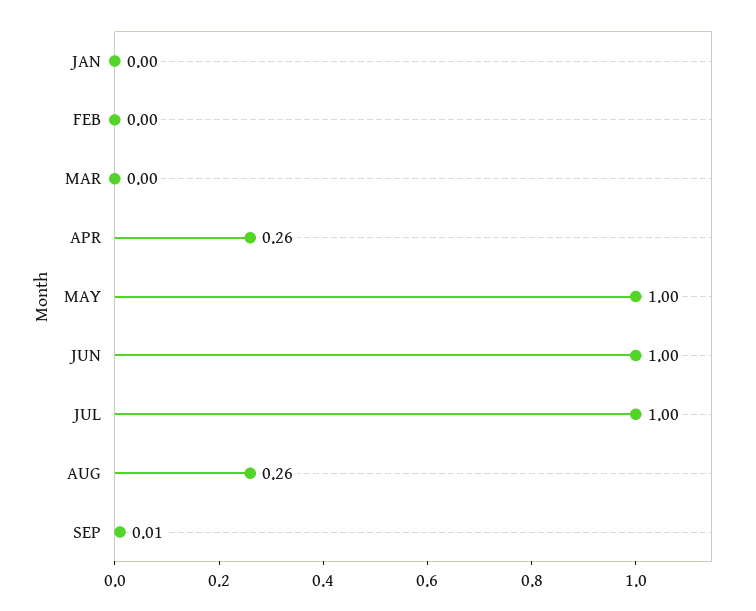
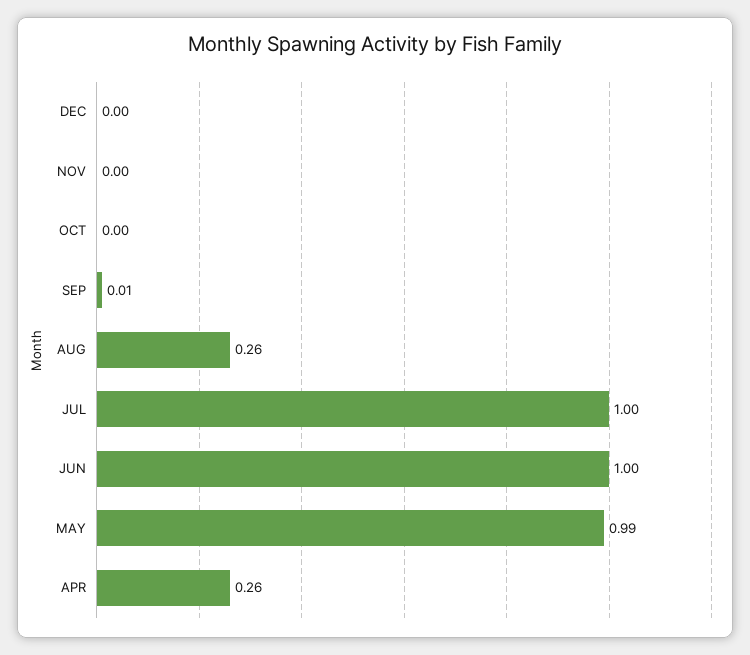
JAN: 0 -> none
FEB: 0 -> none
MAR: 0 -> none
MAY: 1 -> 0.99
DEC: none -> 0
NOV: none -> 0
OCT: none -> 0

